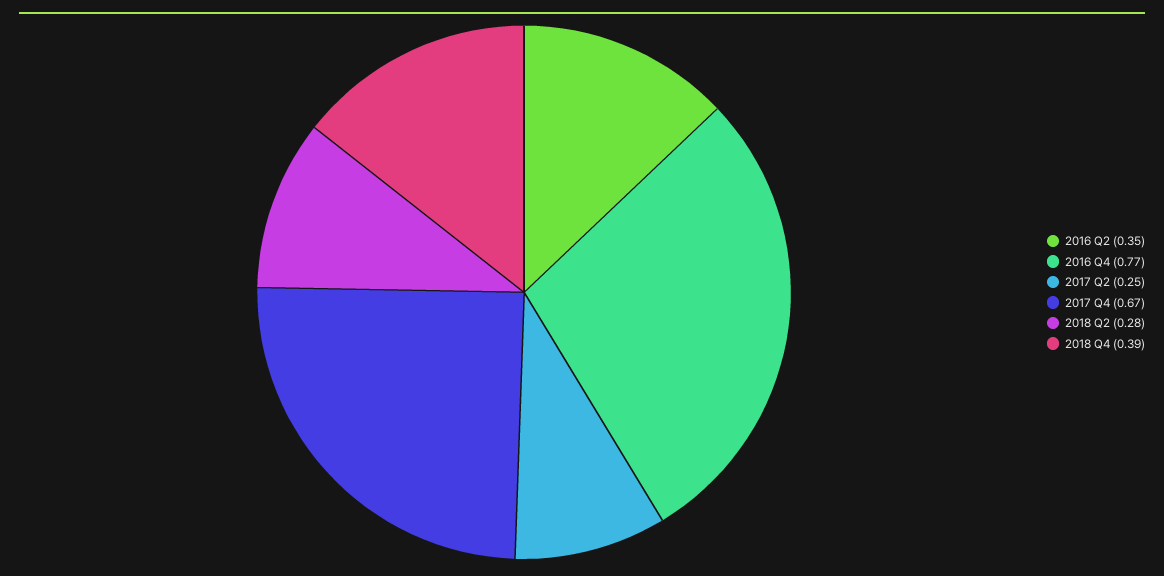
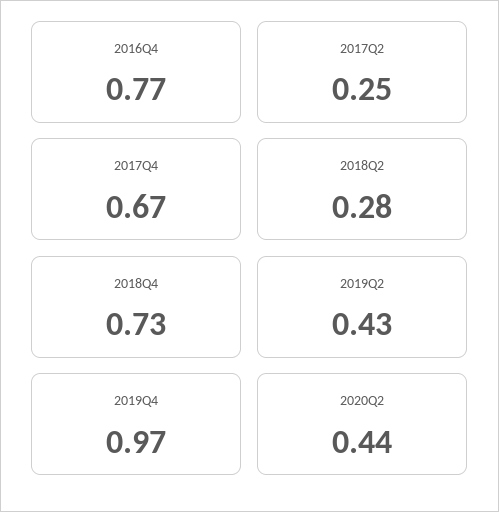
2016 Q2: 0.35 -> none
2018 Q4: 0.39 -> 0.73
2019Q2: none -> 0.43
2019Q4: none -> 0.97
2020Q2: none -> 0.44

